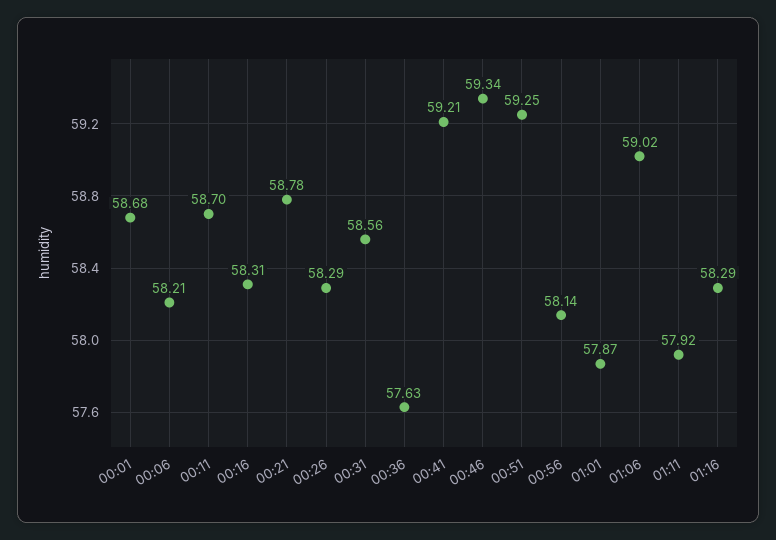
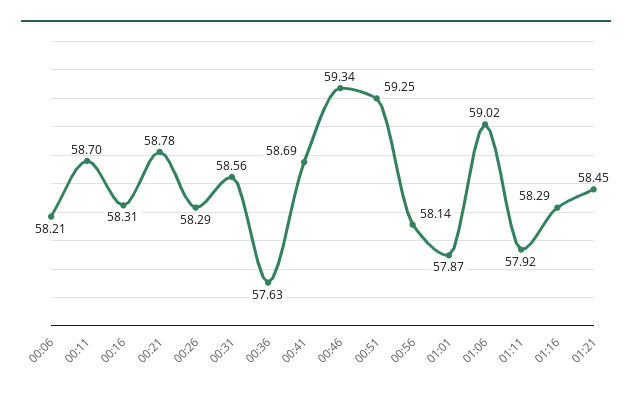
00:01: 58.68 -> none
00:41: 59.21 -> 58.69
01:21: none -> 58.45

